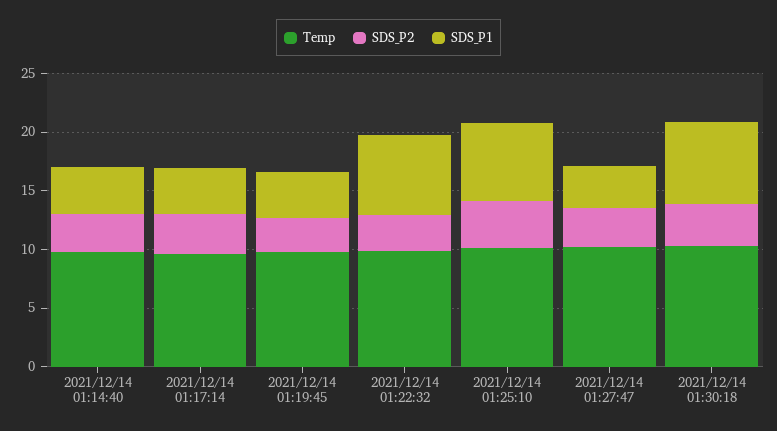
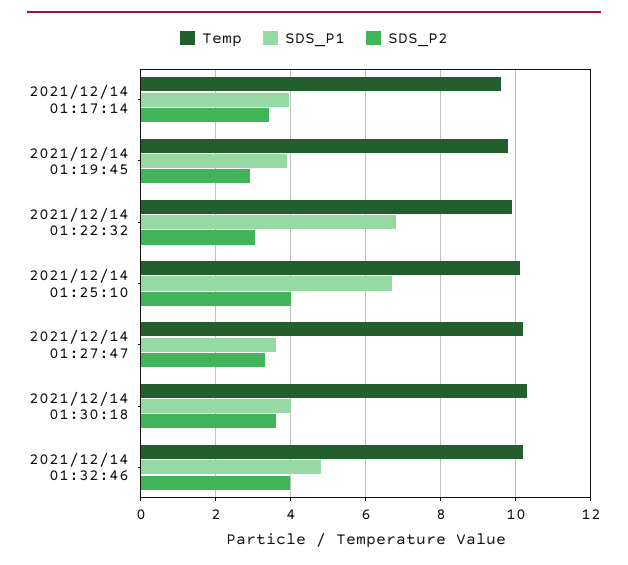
Temp, 2021/12/14 01:14:40: 10 -> none
SDS_P2, 2021/12/14 01:14:40: 3 -> none
SDS_P1, 2021/12/14 01:14:40: 4 -> none
SDS_P1, 2021/12/14 01:30:18: 7 -> 4
Temp, 2021/12/14 01:32:46: none -> 10.2
SDS_P1, 2021/12/14 01:32:46: none -> 4.8
SDS_P2, 2021/12/14 01:32:46: none -> 4

